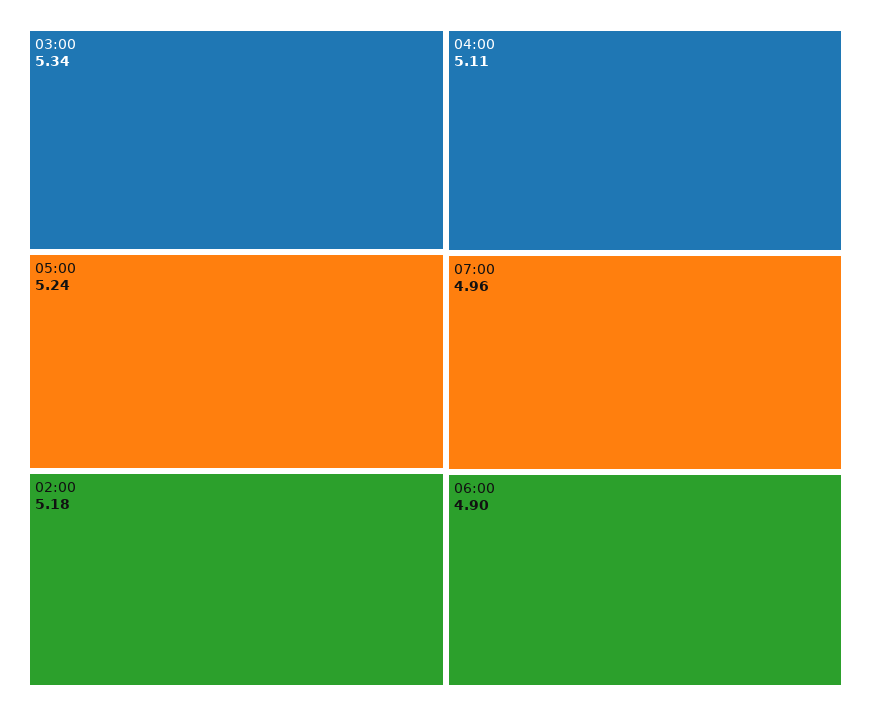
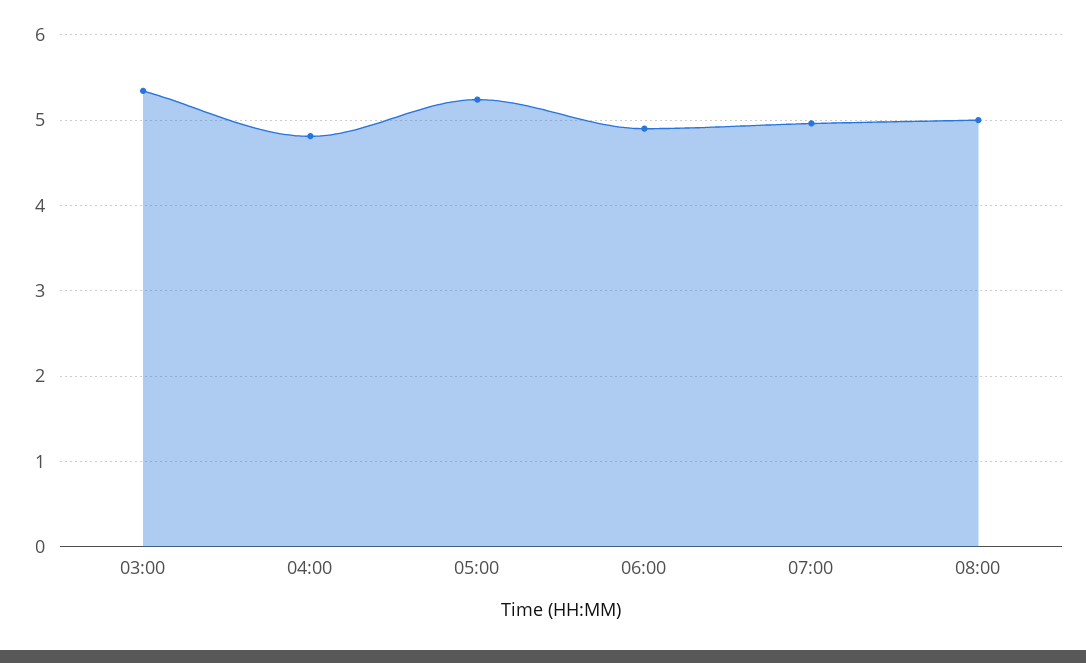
02:00: 5.18 -> none
04:00: 5.11 -> 4.8
08:00: none -> 5

